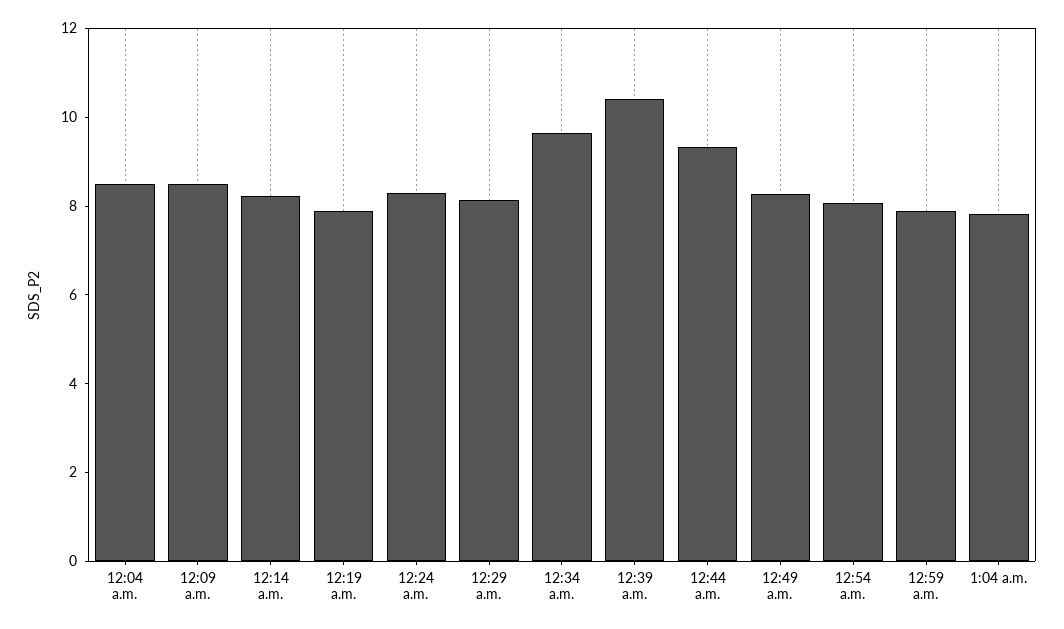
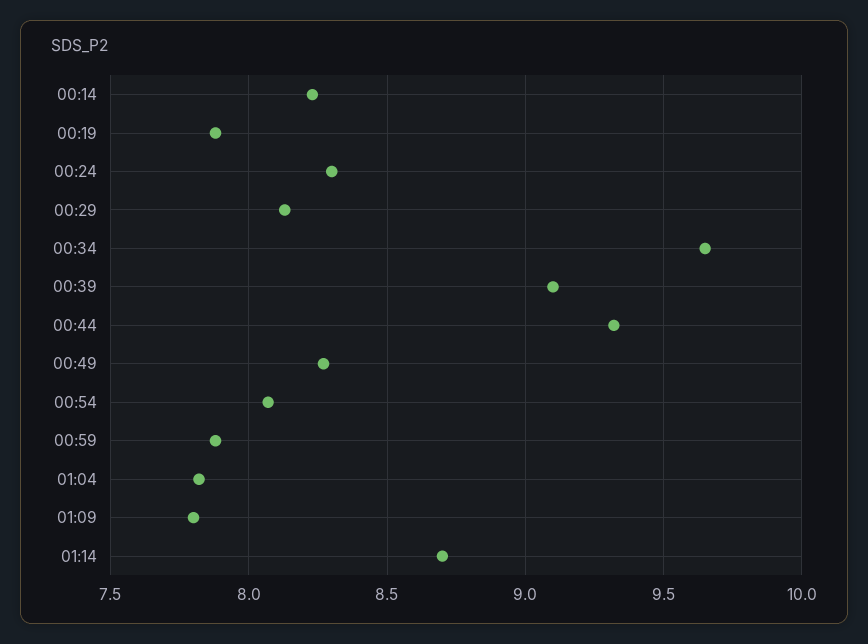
12:04 a.m.: 8.5 -> none
12:09 a.m.: 8.5 -> none
12:39 a.m.: 10.5 -> 9.1
01:09: none -> 7.8
01:14: none -> 8.7

